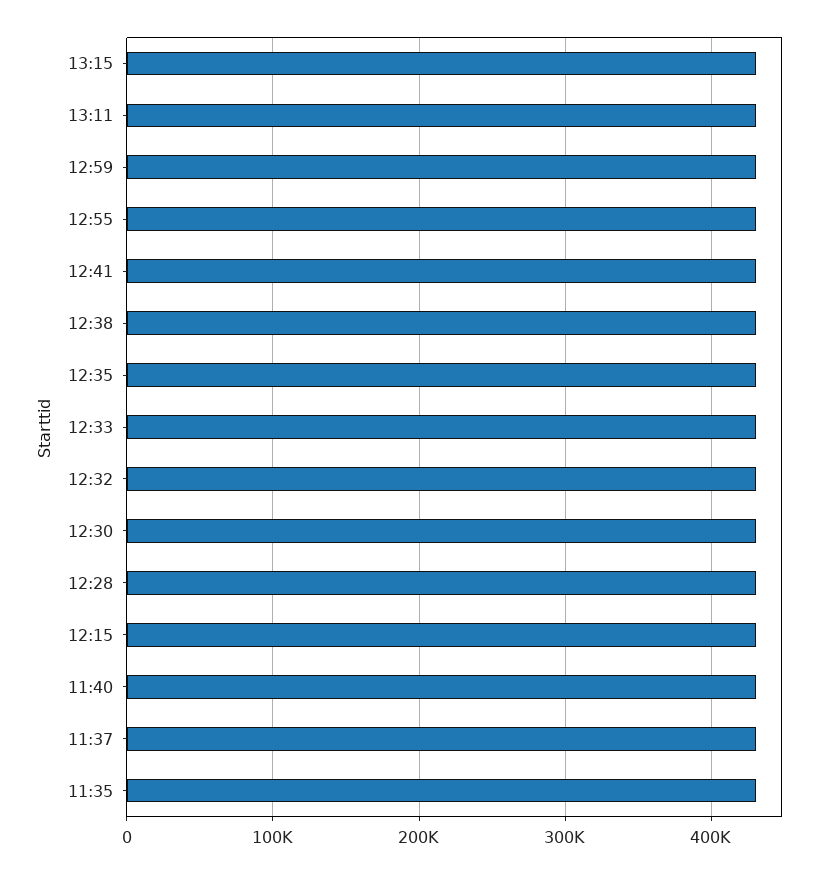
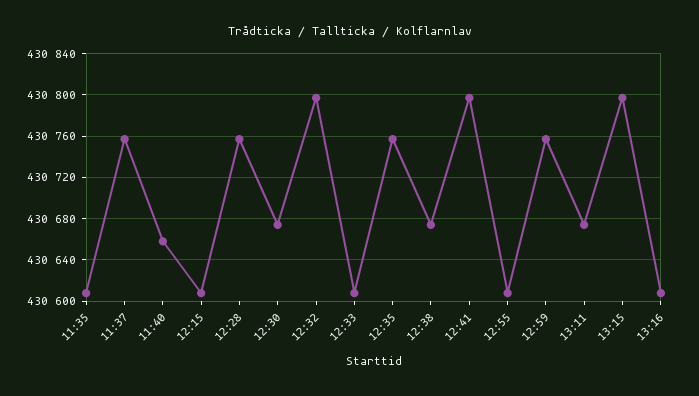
13:16: none -> 430610

